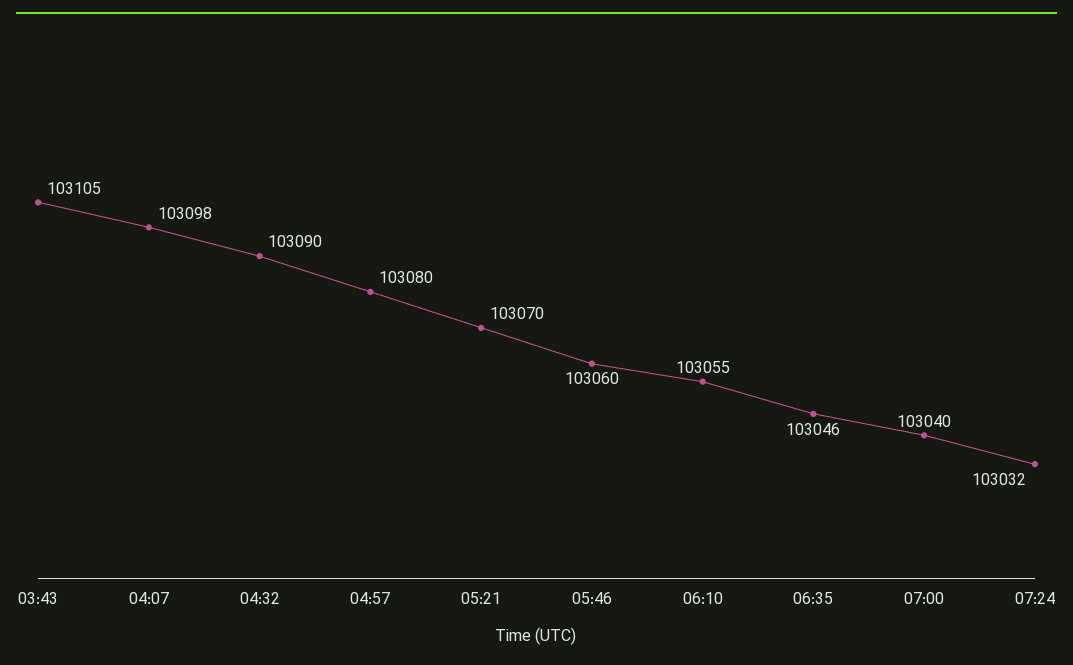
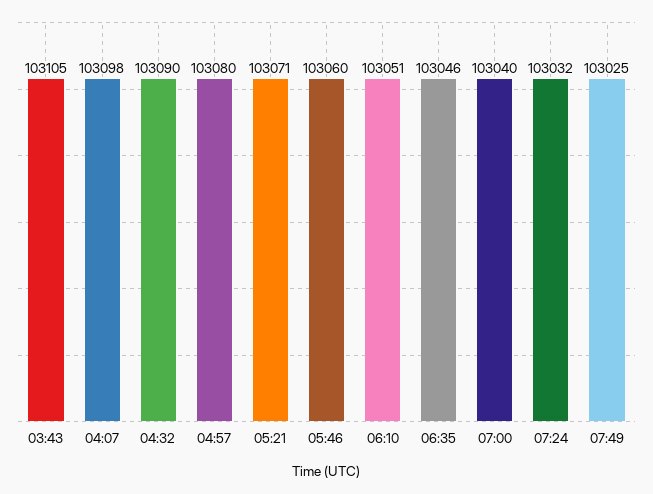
05:21: 103070 -> 103071
06:10: 103055 -> 103051
07:49: none -> 103025

